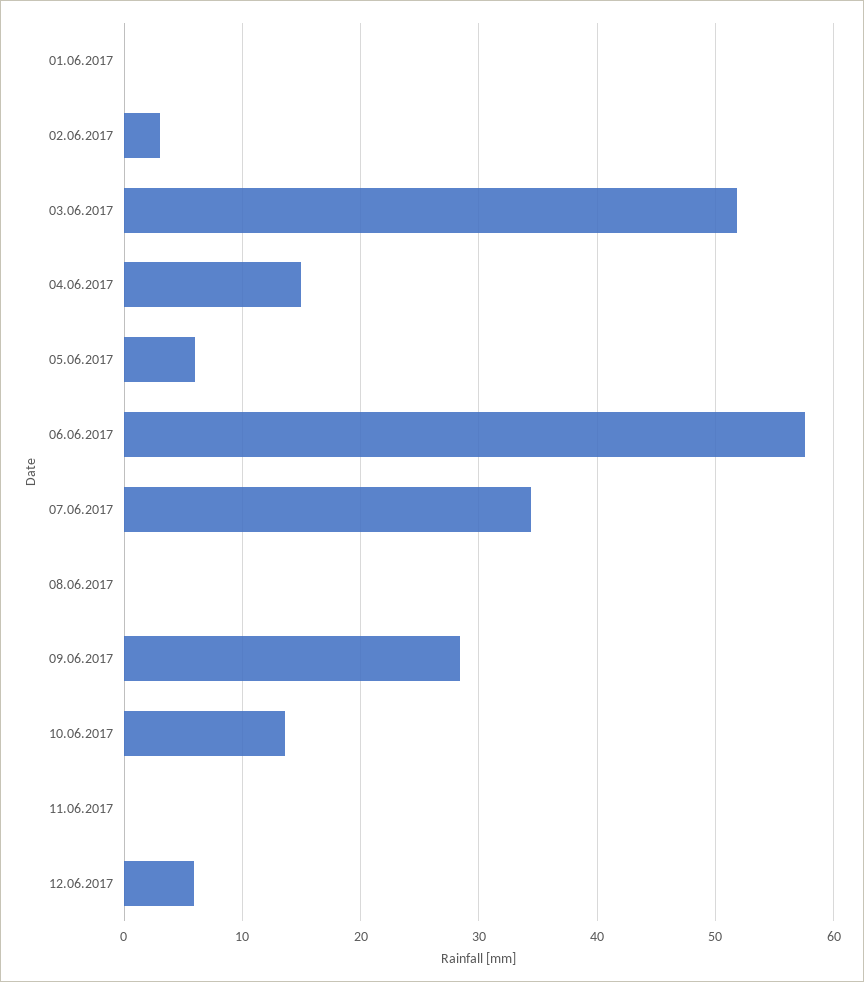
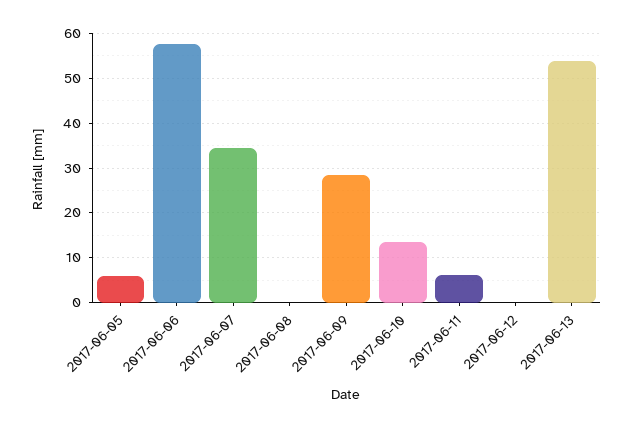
01.06.2017: 0 -> none
02.06.2017: 3 -> none
03.06.2017: 52 -> none
04.06.2017: 15 -> none
11.06.2017: 0 -> 6
12.06.2017: 6 -> 0
2017-06-13: none -> 54

